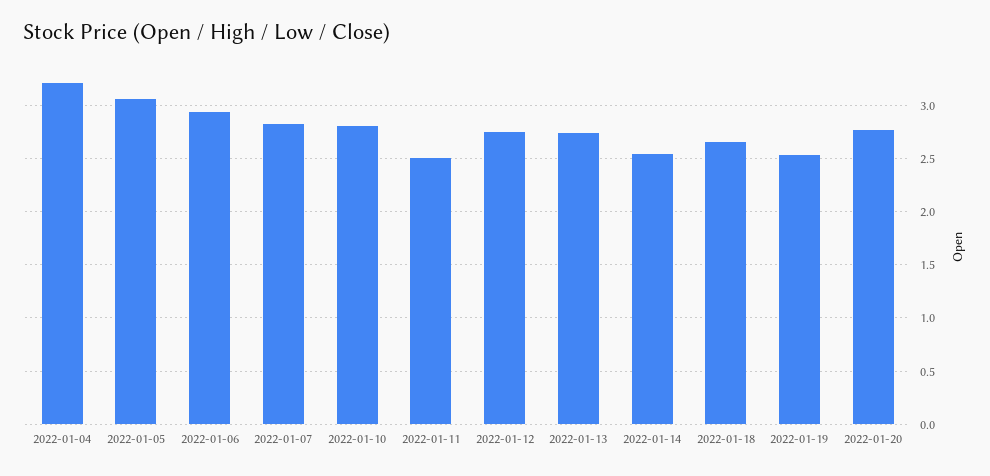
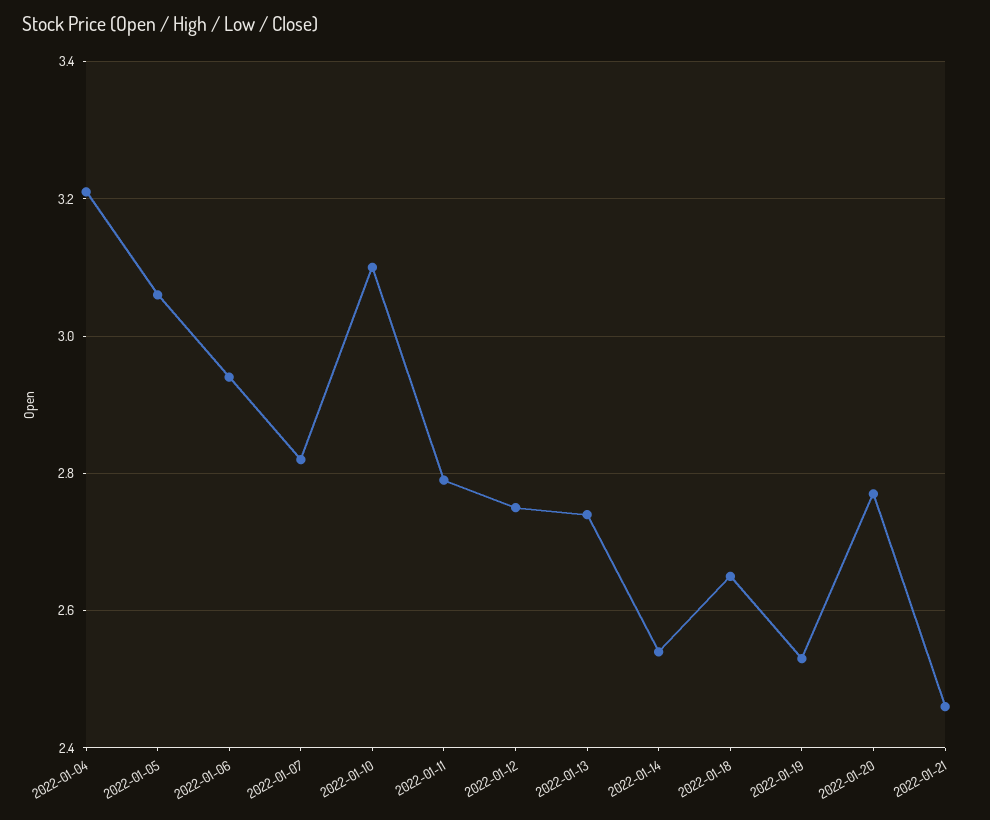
2022-01-10: 2.8 -> 3.1
2022-01-11: 2.5 -> 2.8
2022-01-21: none -> 2.45

